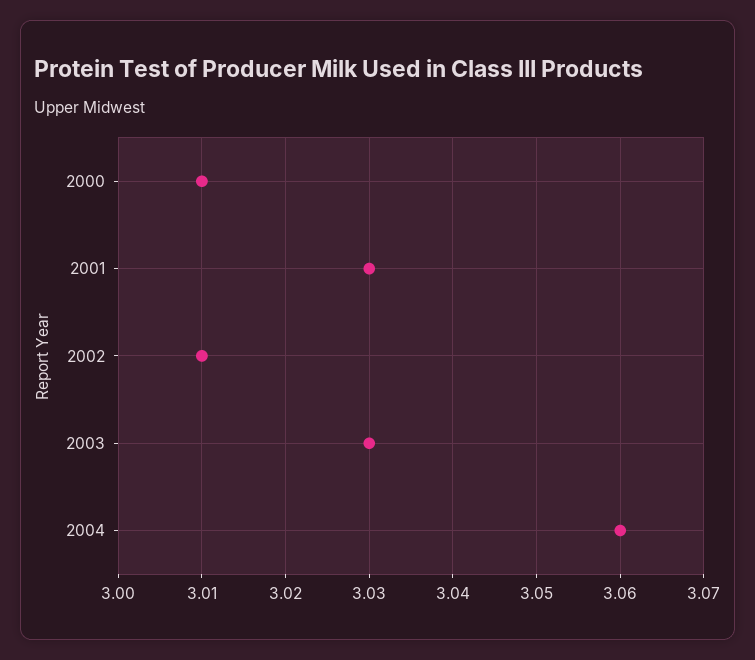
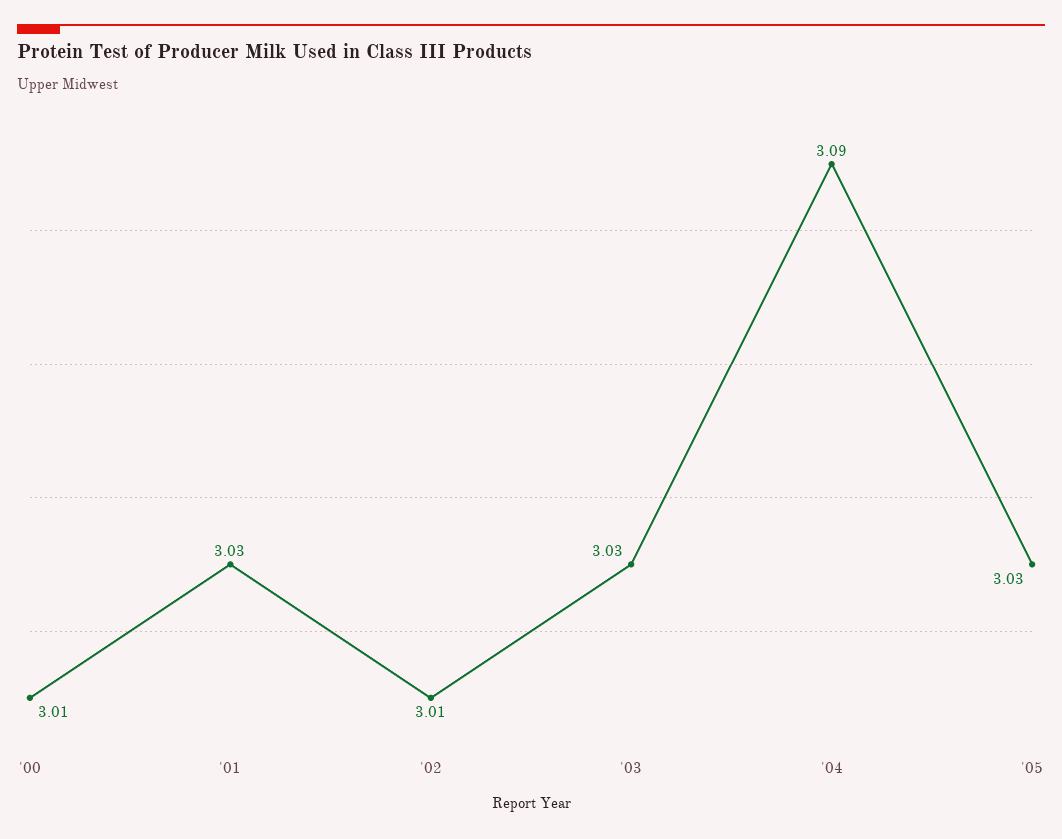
2004: 3.06 -> 3.09
'05: none -> 3.03

